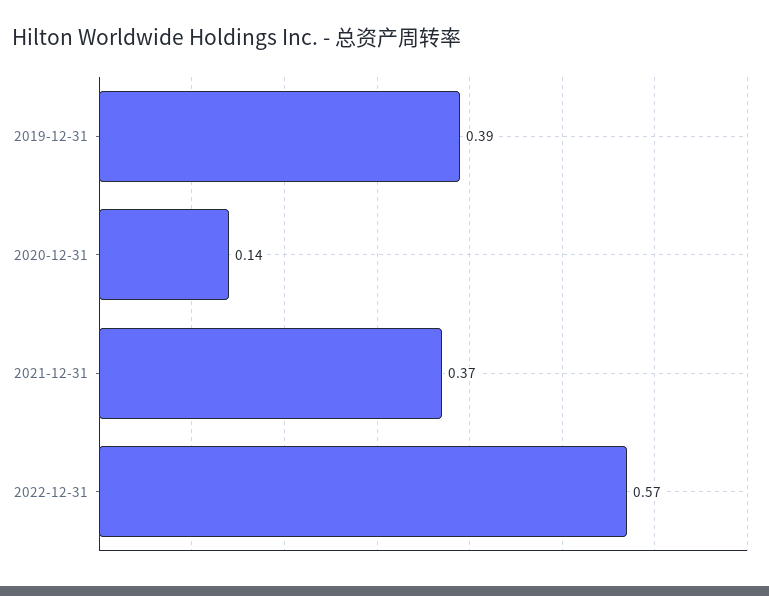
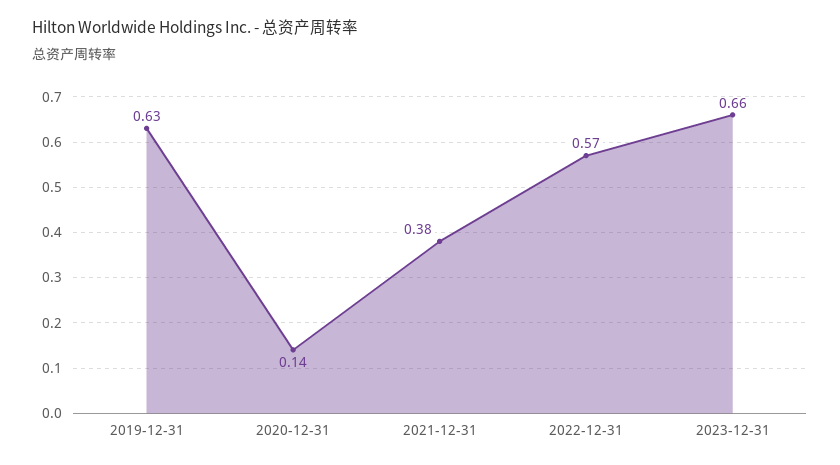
2019-12-31: 0.39 -> 0.63
2021-12-31: 0.37 -> 0.38
2023-12-31: none -> 0.66

